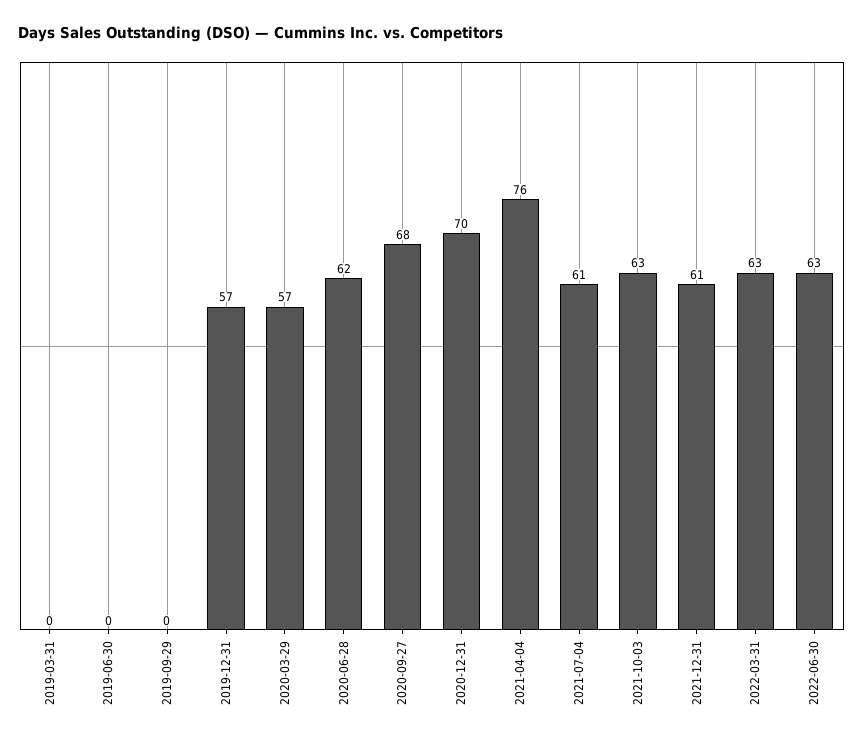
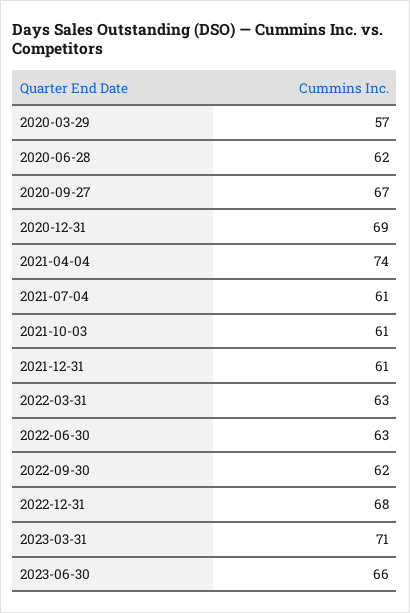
2019-03-31: 0 -> none
2019-06-30: 0 -> none
2019-09-29: 0 -> none
2019-12-31: 57 -> none
2020-09-27: 68 -> 67
2020-12-31: 70 -> 69
2021-04-04: 76 -> 74
2021-10-03: 63 -> 61
2022-09-30: none -> 62
2022-12-31: none -> 68
2023-03-31: none -> 71
2023-06-30: none -> 66

